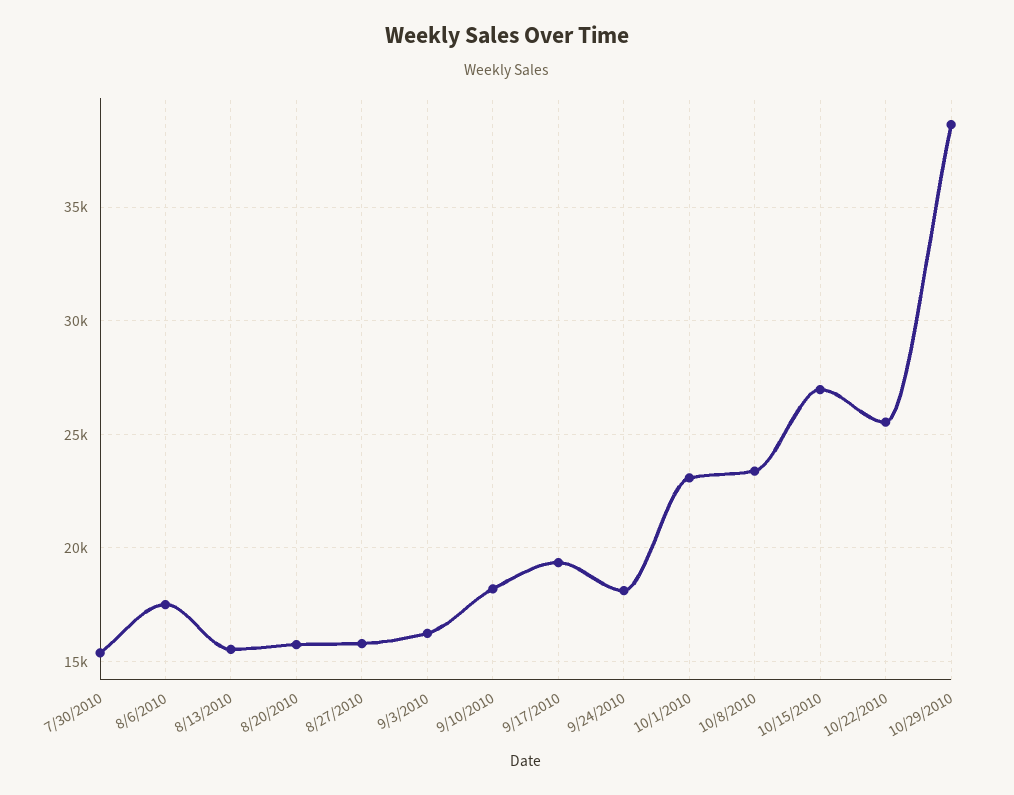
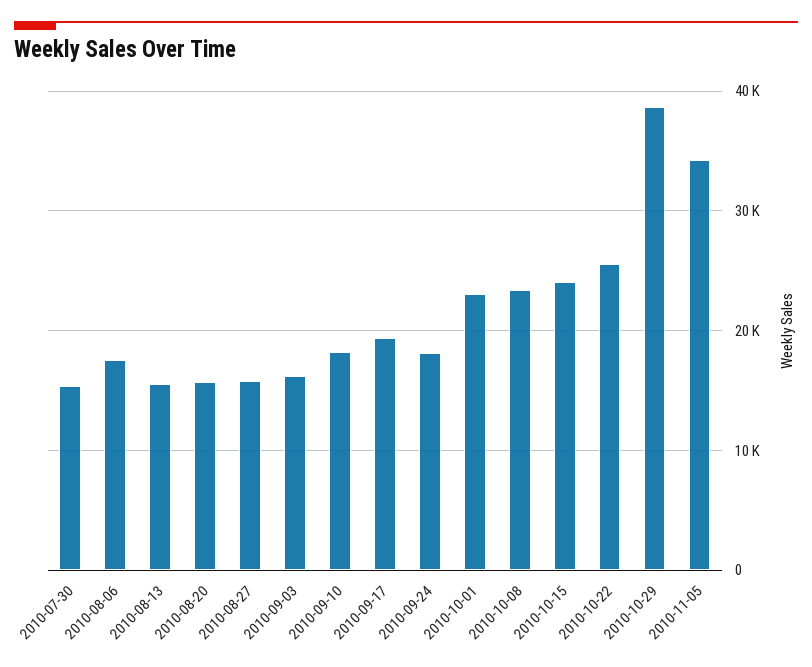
10/15/2010: 27000 -> 24000
2010-11-05: none -> 34000

